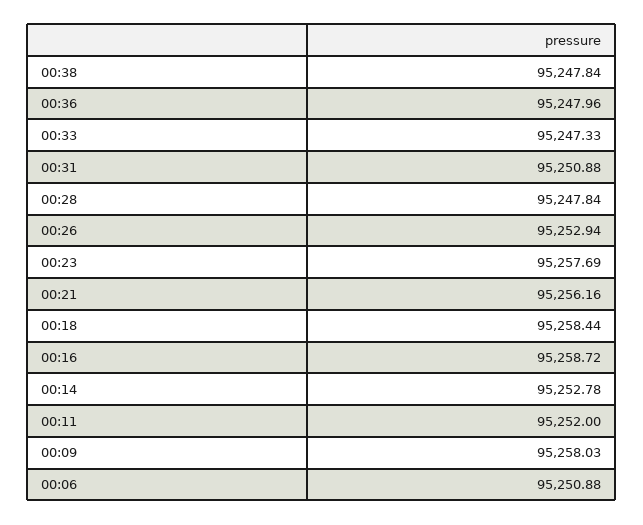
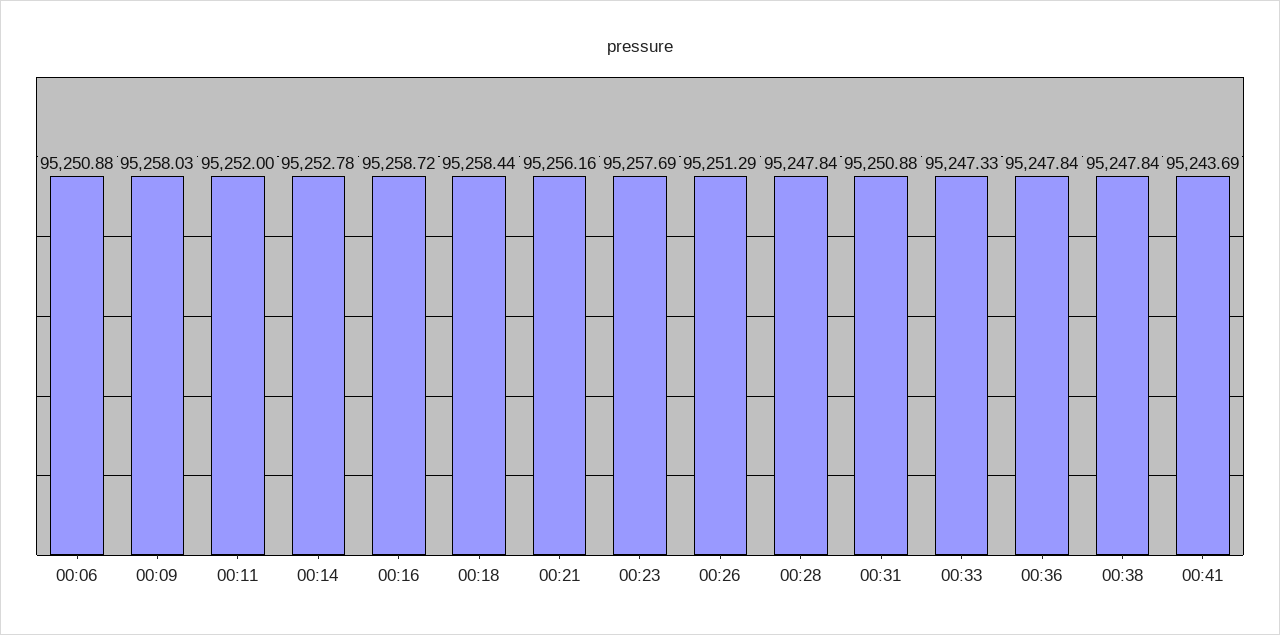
00:36: 95247.96 -> 95247.84
00:26: 95252.94 -> 95251.29
00:41: none -> 95243.69

